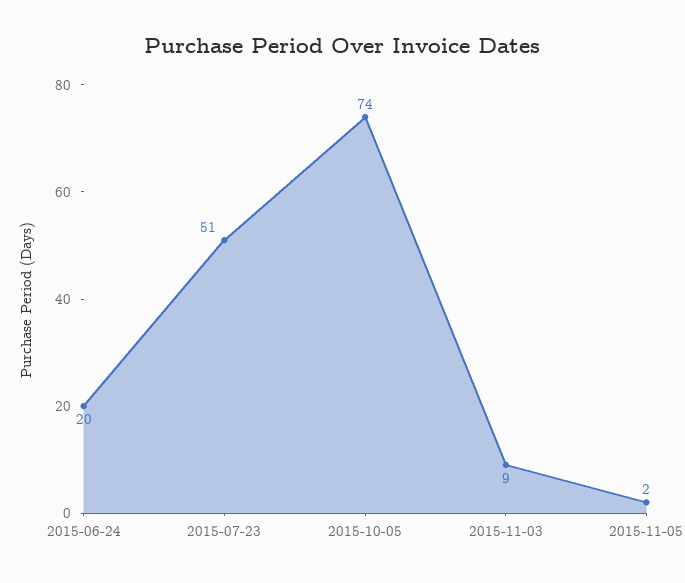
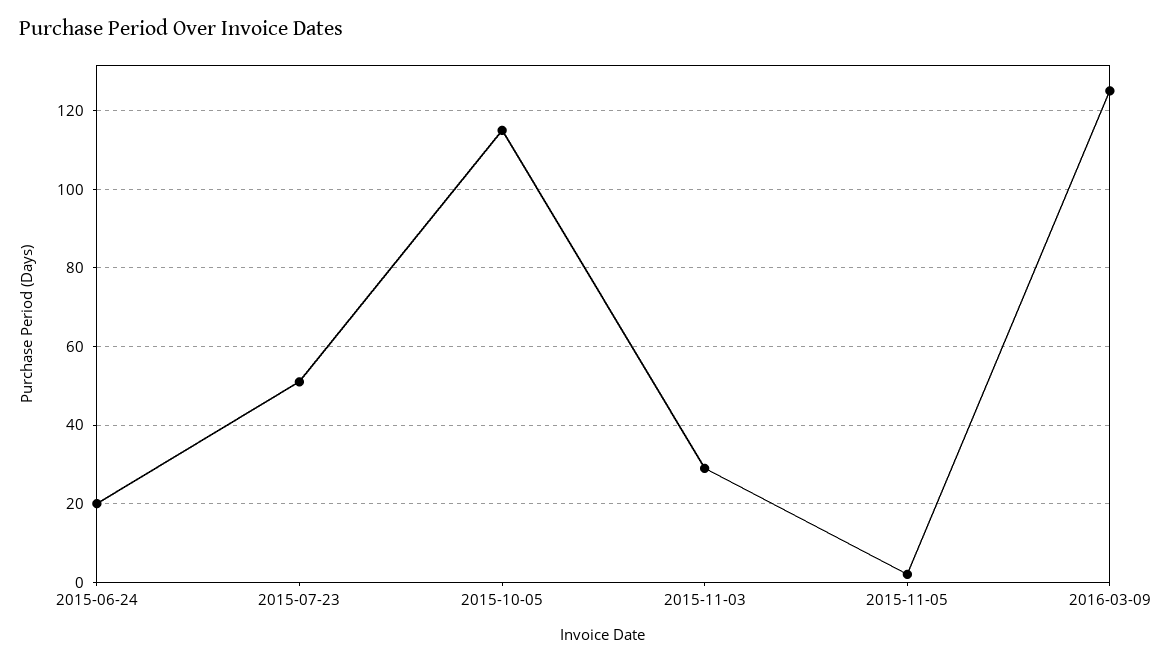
2015-10-05: 74 -> 115
2015-11-03: 9 -> 30
2016-03-09: none -> 125

